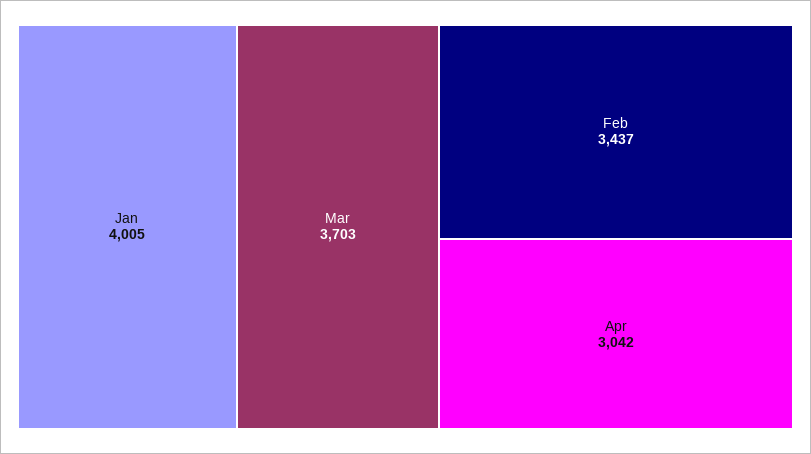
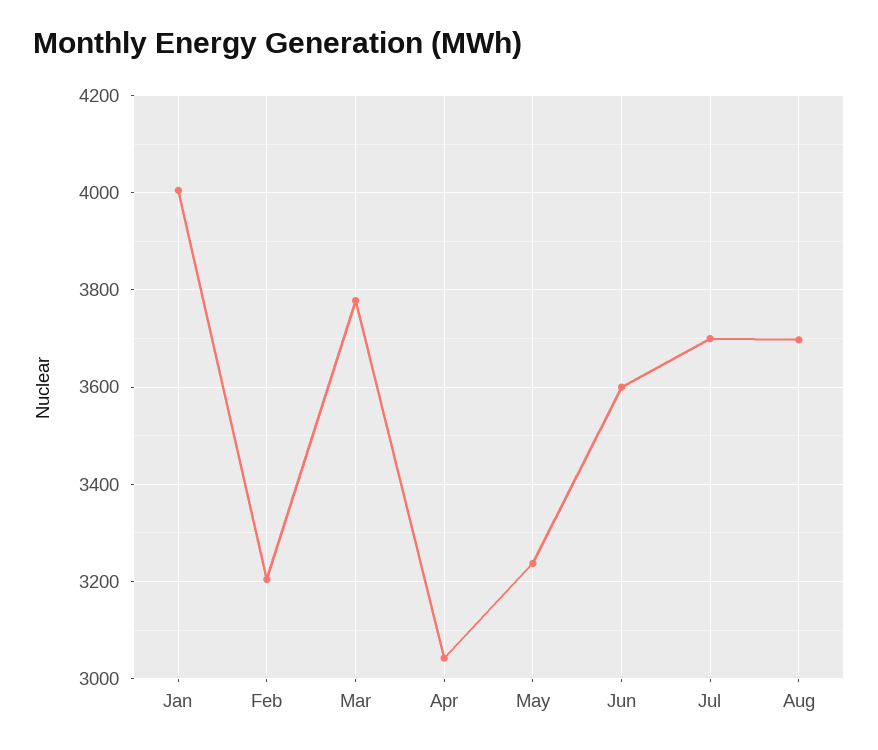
Mar: 3703 -> 3780
Feb: 3437 -> 3200
May: none -> 3240
Jun: none -> 3600
Jul: none -> 3700
Aug: none -> 3700

